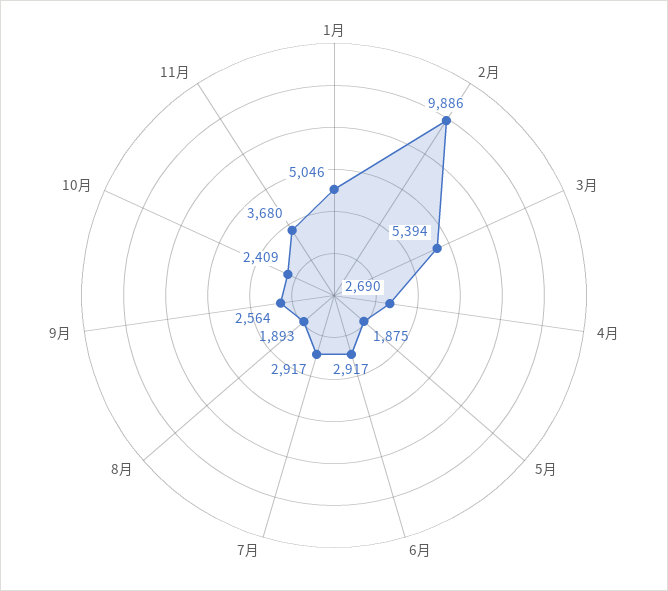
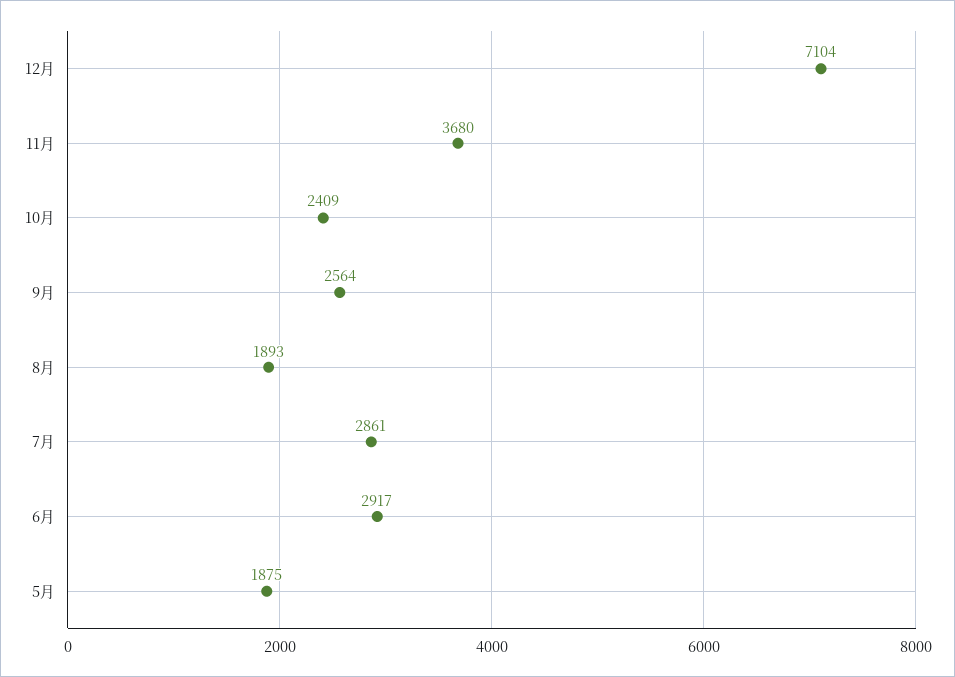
1月: 5046 -> none
2月: 9886 -> none
3月: 5394 -> none
4月: 2690 -> none
7月: 2917 -> 2861
12月: none -> 7104

